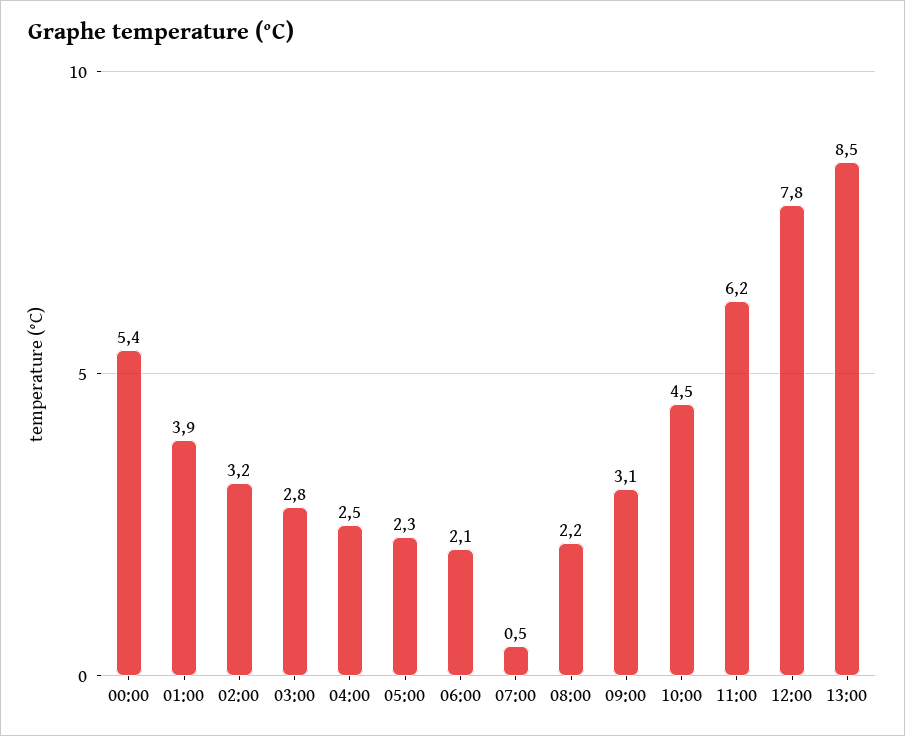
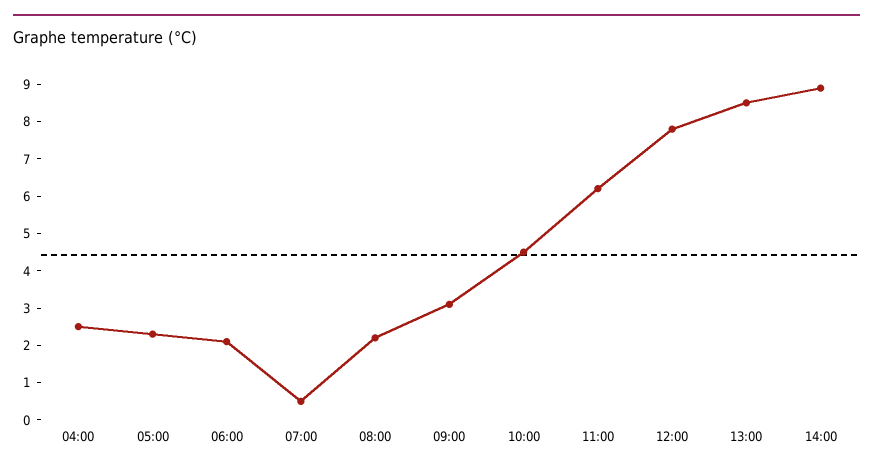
00:00: 5.4 -> none
01:00: 3.9 -> none
02:00: 3.2 -> none
03:00: 2.8 -> none
14:00: none -> 9

